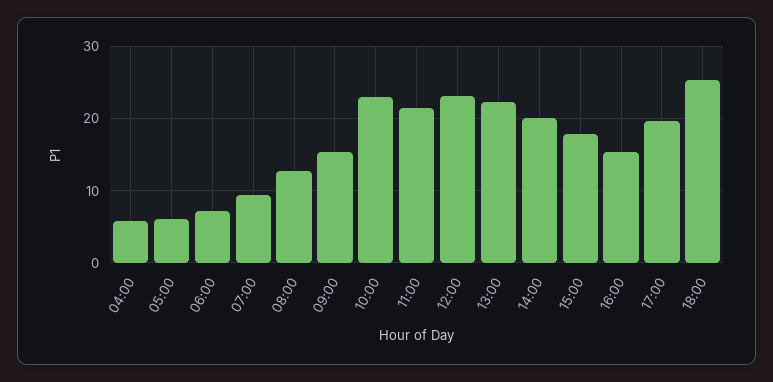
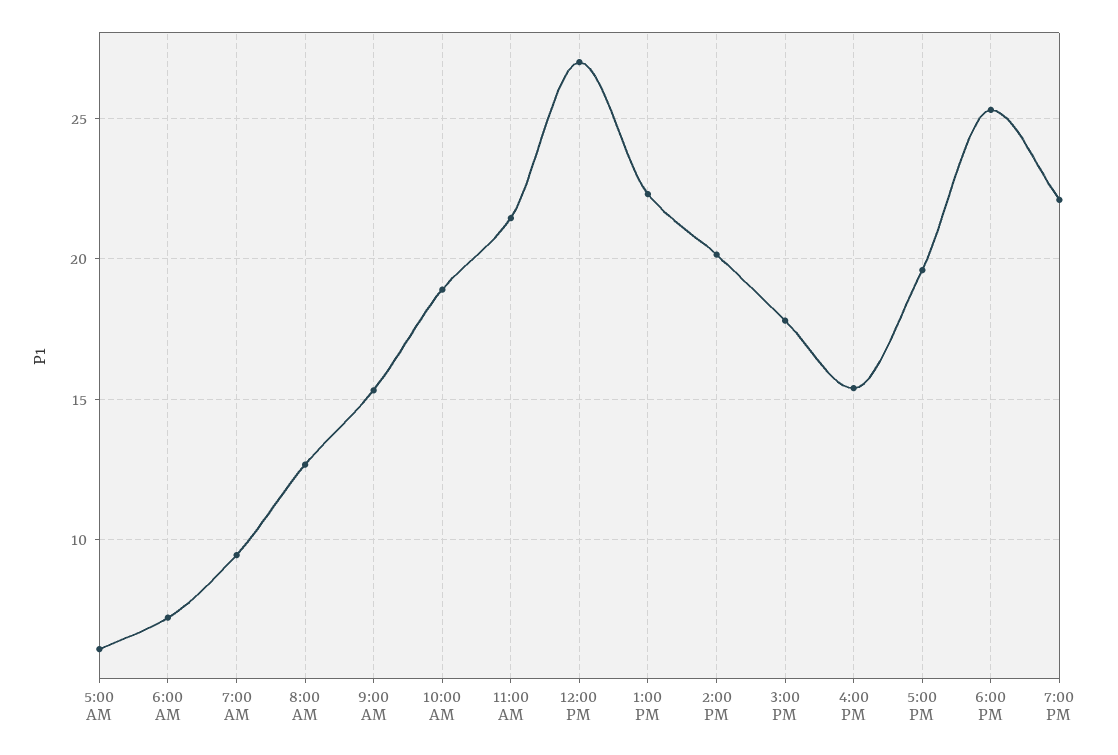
04:00: 6 -> none
10:00: 23 -> 19
12:00: 23 -> 27
7:00 PM: none -> 22

